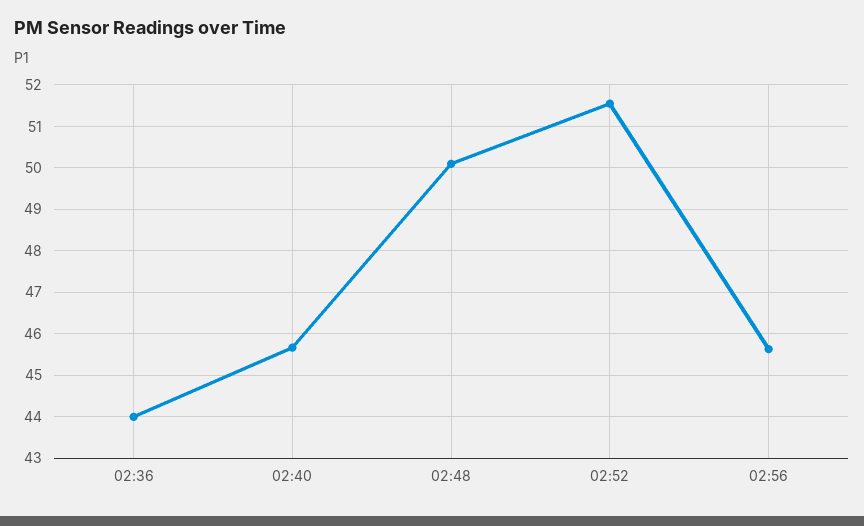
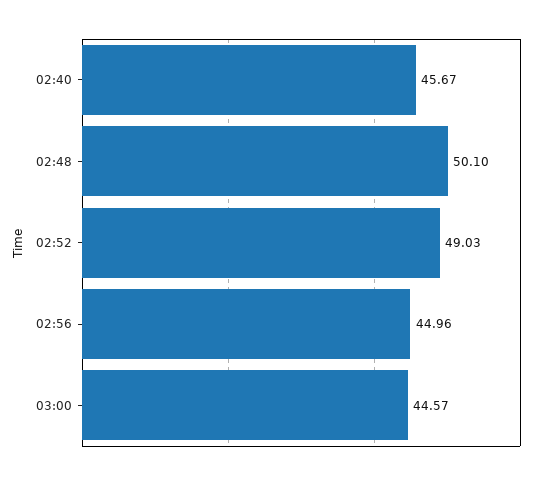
02:36: 44 -> none
02:52: 51.6 -> 49.03
02:56: 45.6 -> 44.96
03:00: none -> 44.57

